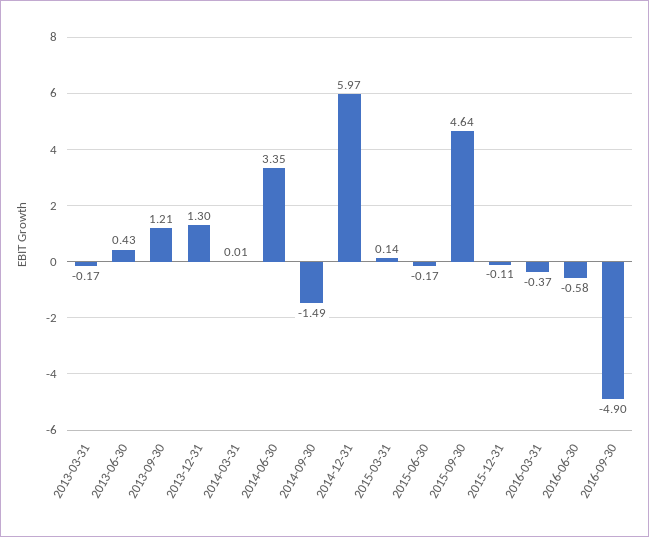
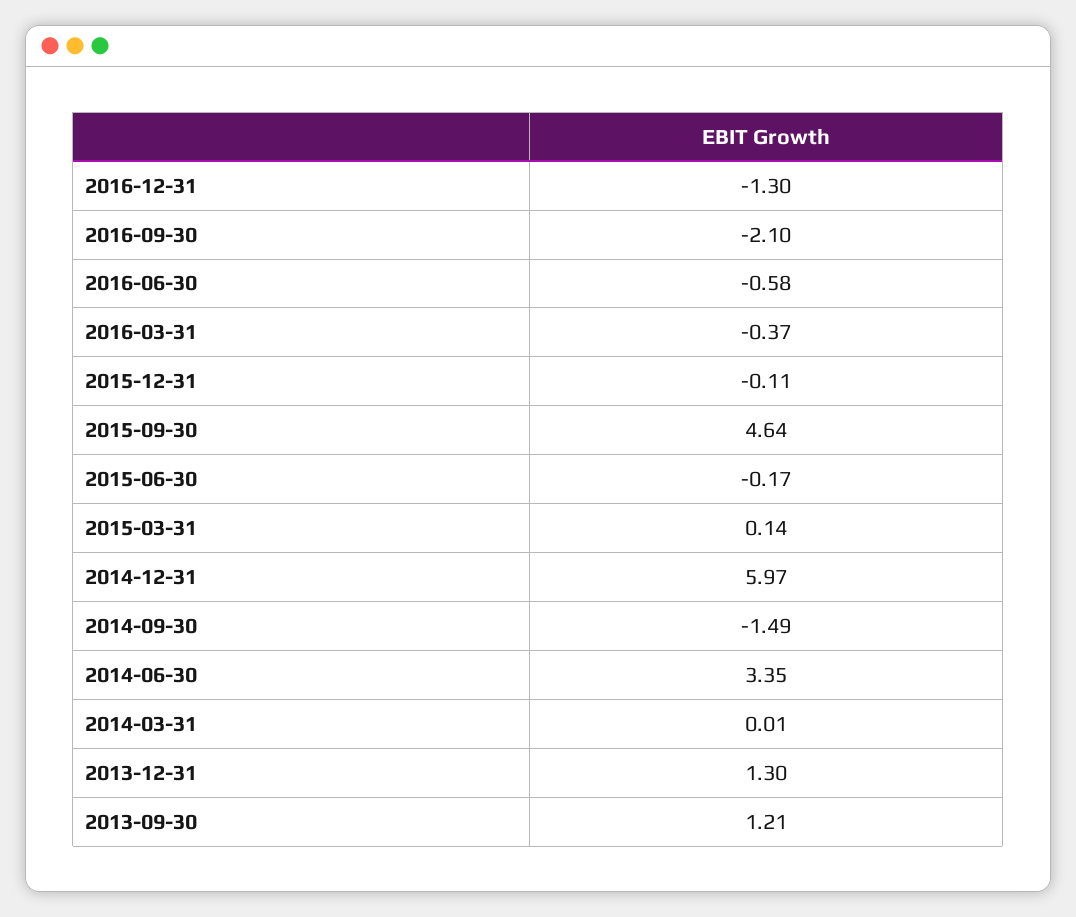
2013-03-31: -0.17 -> none
2013-06-30: 0.43 -> none
2016-09-30: -4.9 -> -2.1
2016-12-31: none -> -1.3

